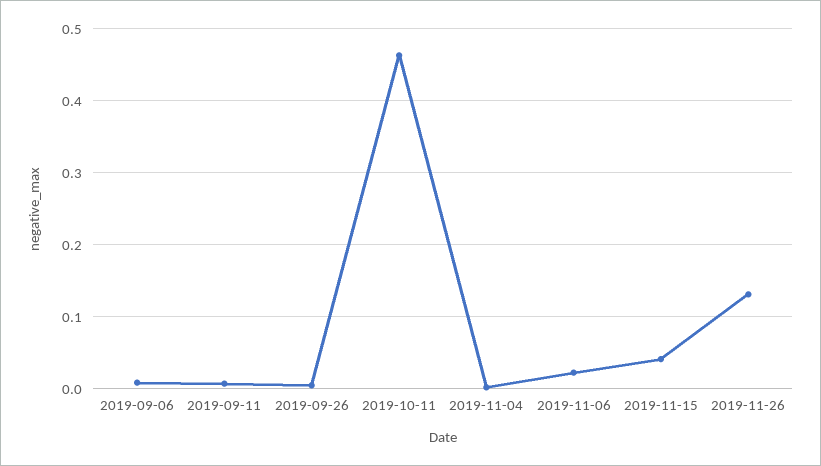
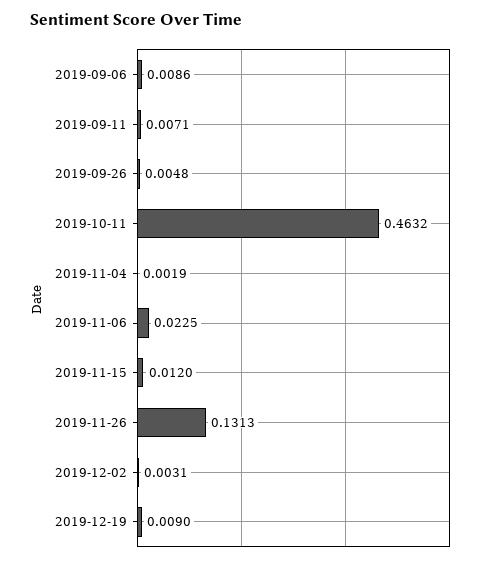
2019-11-15: 0.04 -> 0.012
2019-12-02: none -> 0.0031
2019-12-19: none -> 0.009

